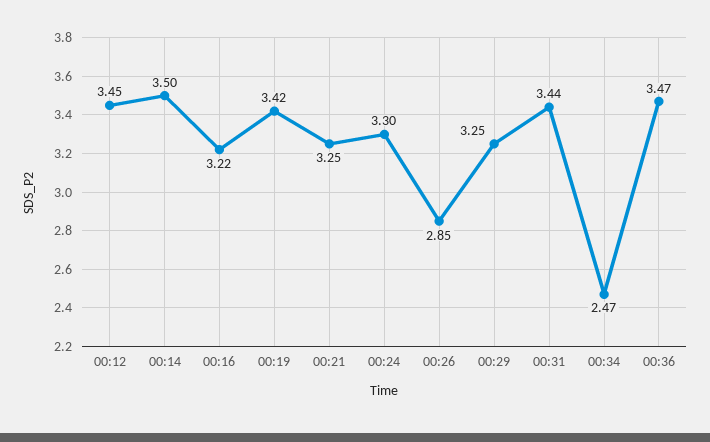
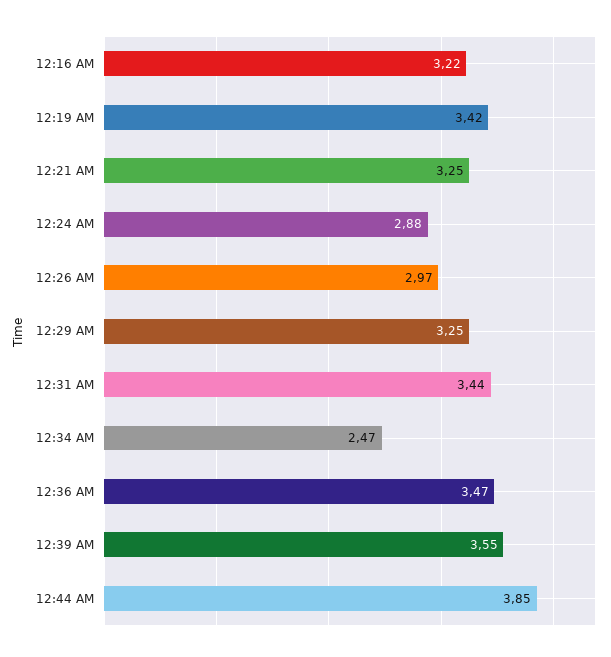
00:12: 3.45 -> none
00:14: 3.5 -> none
00:24: 3.3 -> 2.88
00:26: 2.85 -> 2.97
12:39 AM: none -> 3.55
12:44 AM: none -> 3.85

